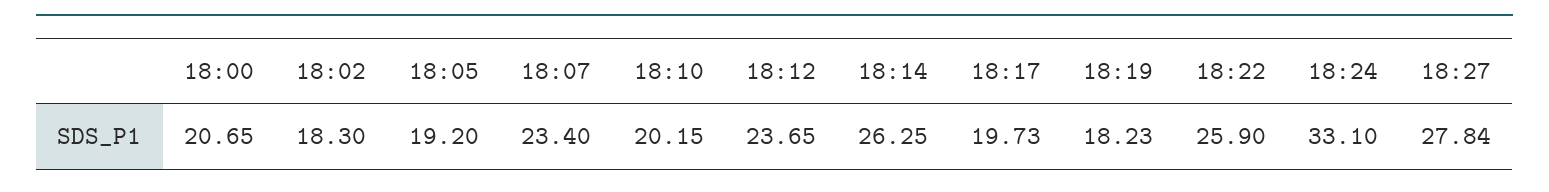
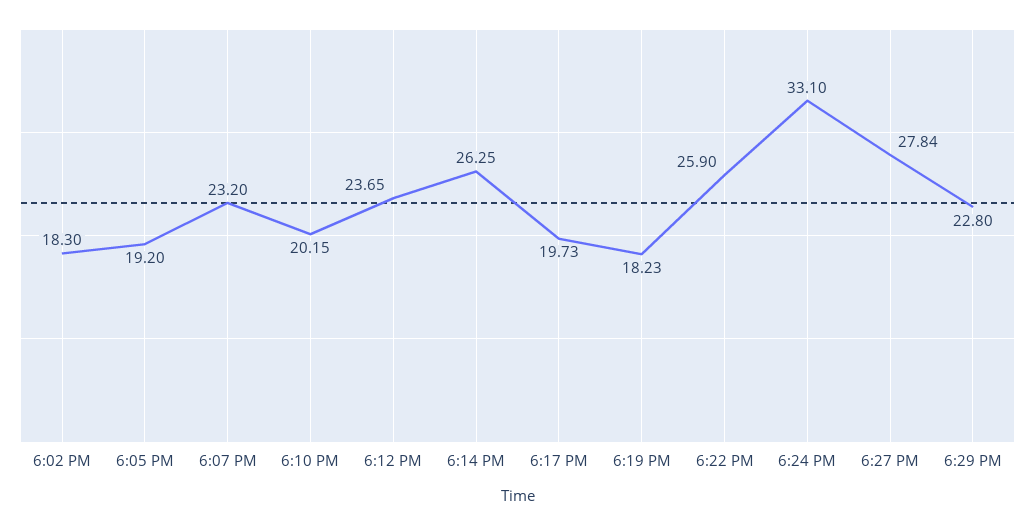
18:00: 20.65 -> none
18:07: 23.4 -> 23.2
6:29 PM: none -> 22.8

